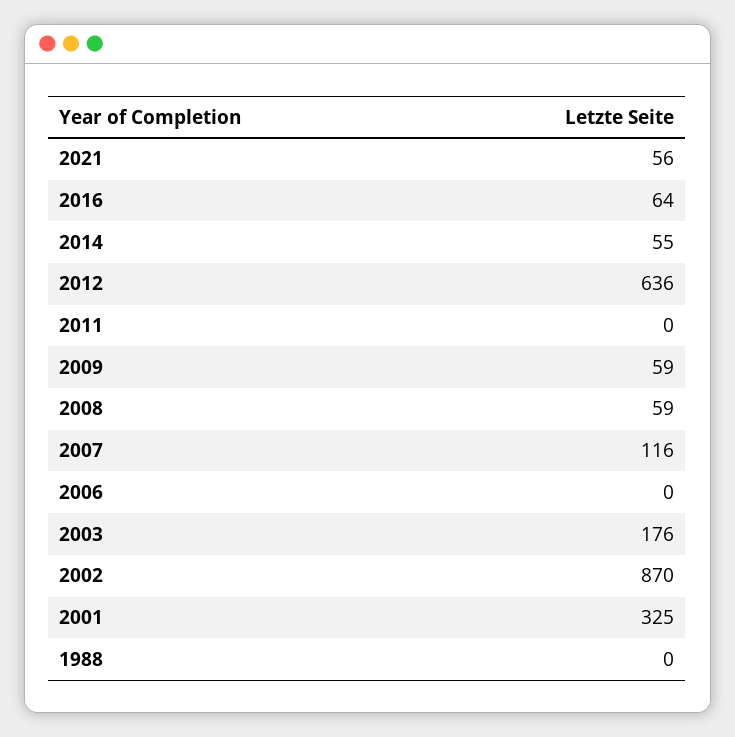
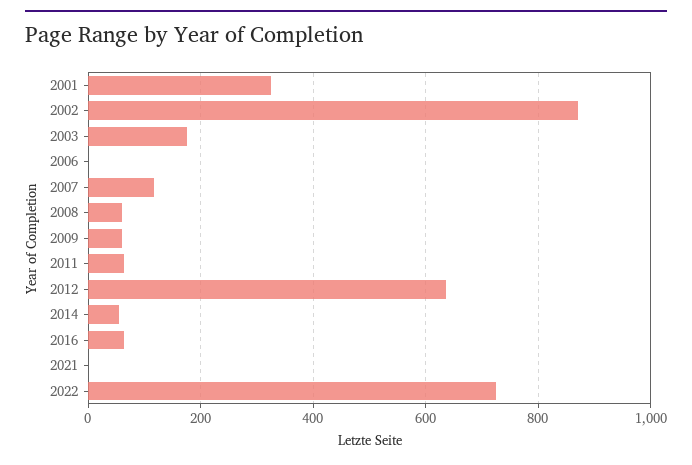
2021: 56 -> 0
2011: 0 -> 60
1988: 0 -> none
2022: none -> 720

